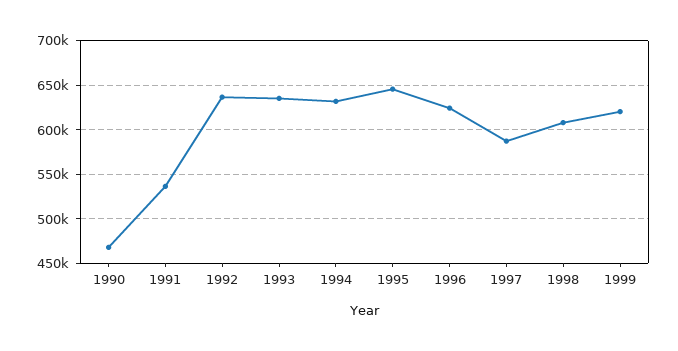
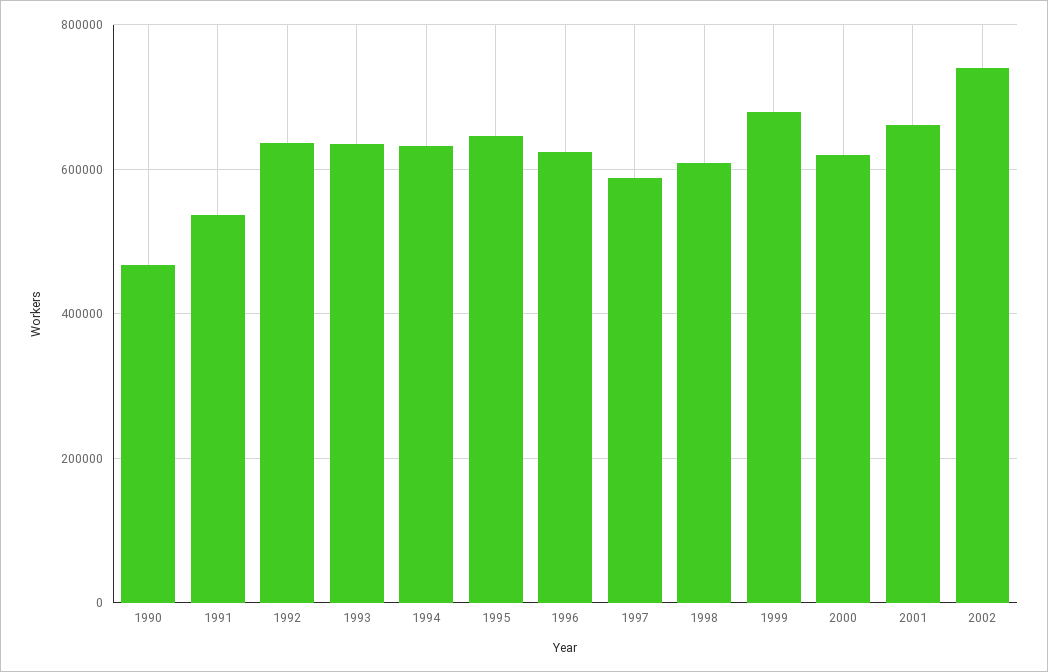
1999: 620000 -> 680000
2000: none -> 620000
2001: none -> 660000
2002: none -> 740000

